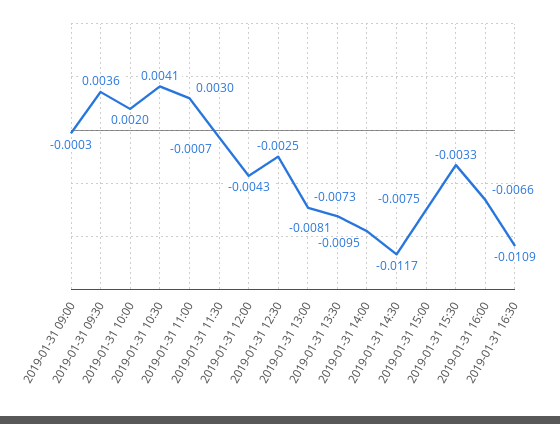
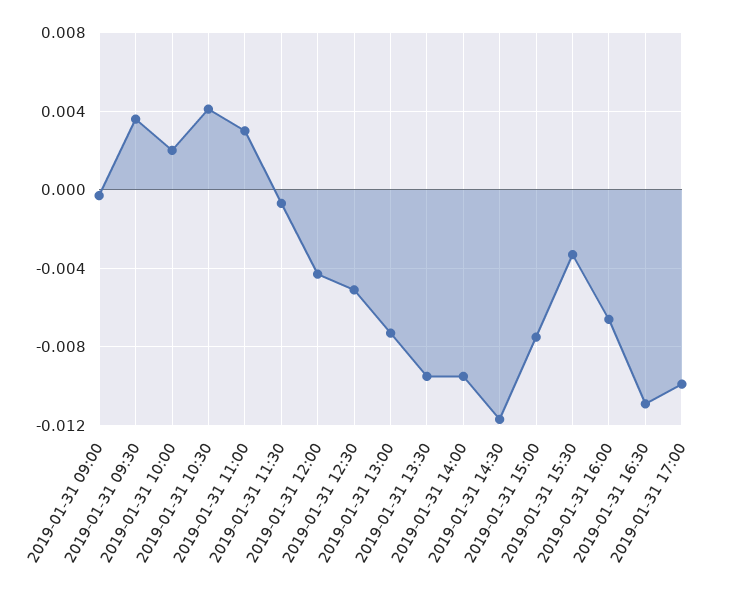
2019-01-31 12:30: -0.0025 -> -0.005
2019-01-31 13:30: -0.0081 -> -0.0095
2019-01-31 17:00: none -> -0.01

